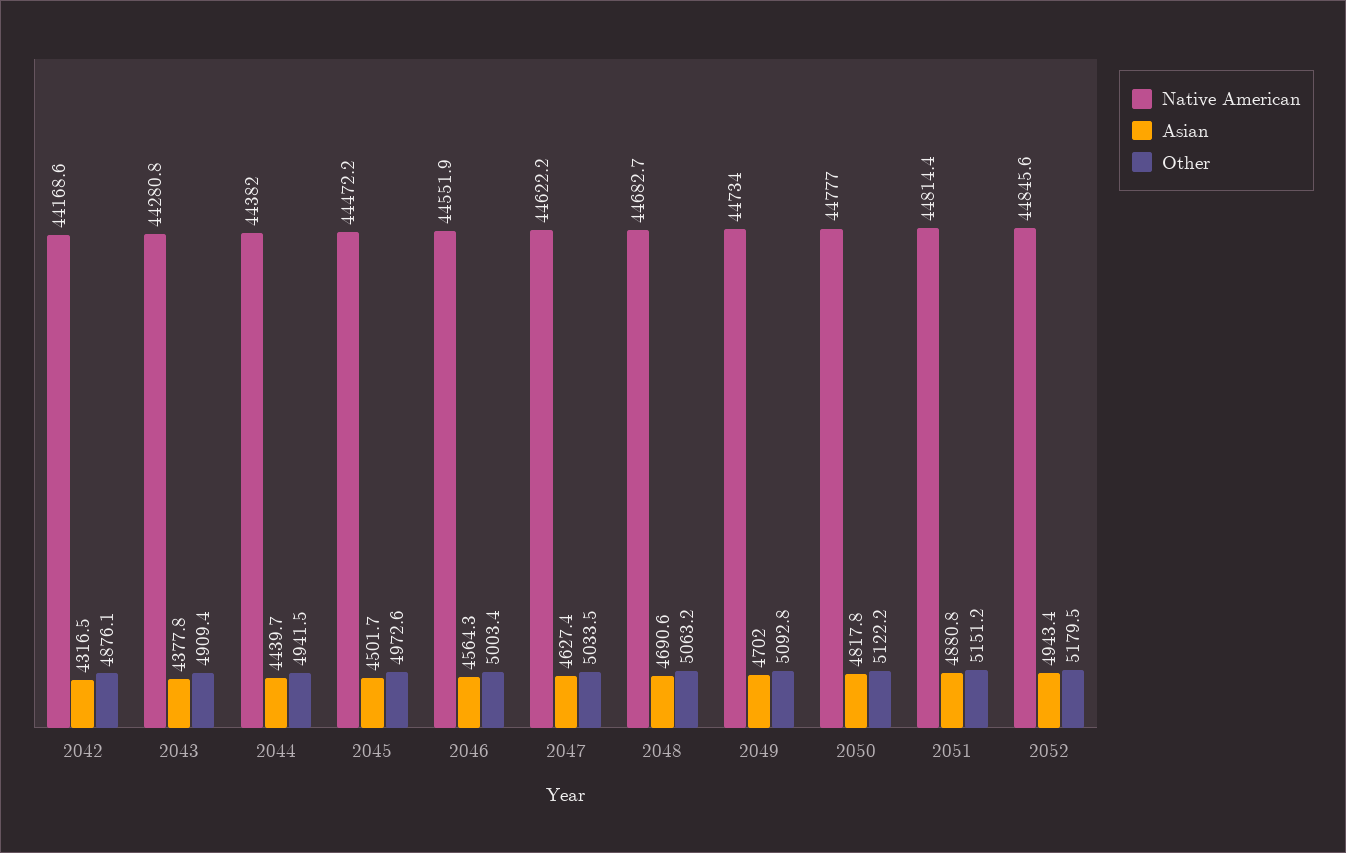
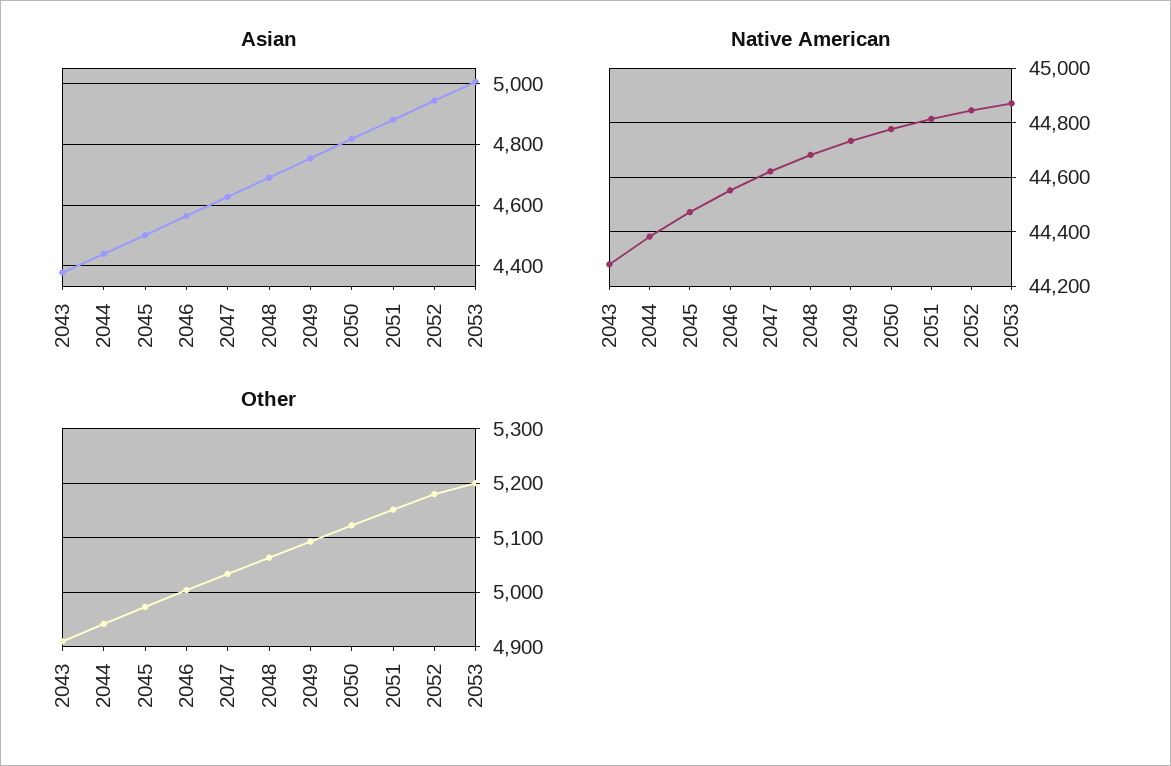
Native American, 2042: 44168.6 -> none
Asian, 2042: 4316.5 -> none
Other, 2042: 4876.1 -> none
Asian, 2049: 4702 -> 4760
Asian, 2053: none -> 5000
Native American, 2053: none -> 44875
Other, 2053: none -> 5200

